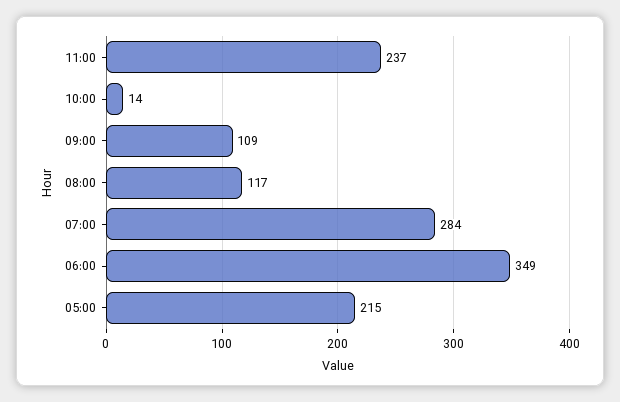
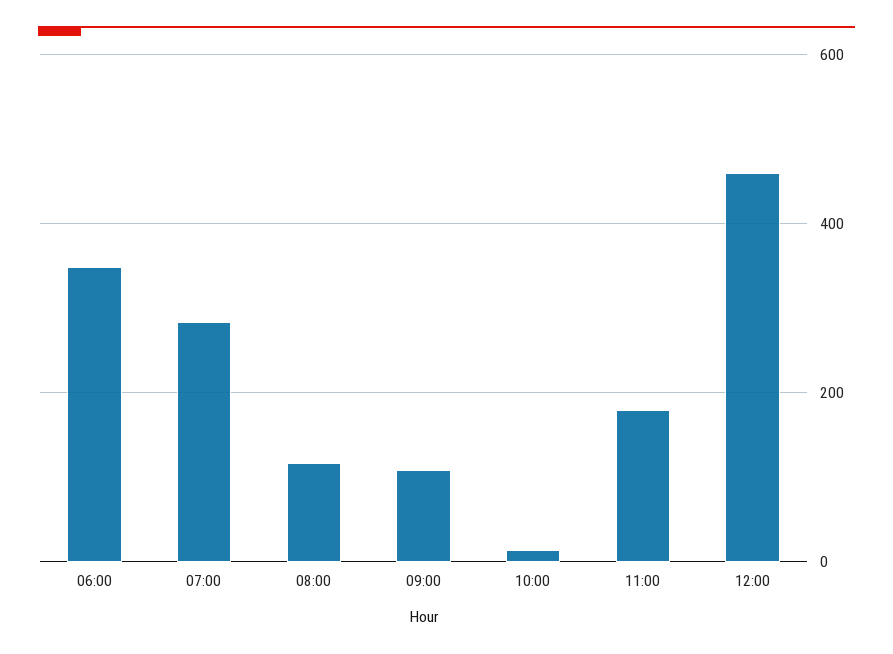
11:00: 237 -> 180
05:00: 215 -> none
12:00: none -> 460

